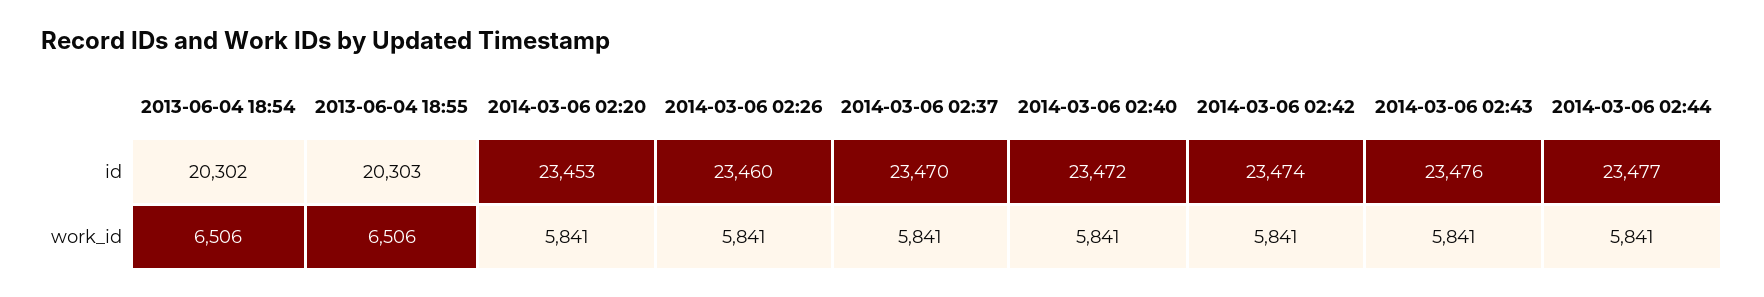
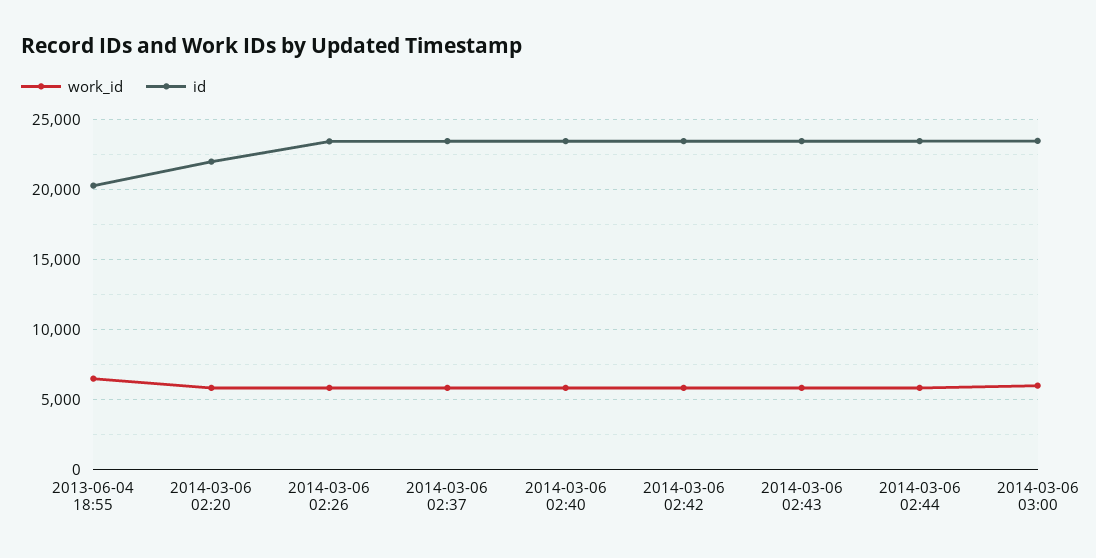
id, 2013-06-04 18:54: 20302 -> none
id, 2014-03-06 02:20: 23453 -> 22000
work_id, 2013-06-04 18:54: 6506 -> none
work_id, 2014-03-06 03:00: none -> 6000
id, 2014-03-06 03:00: none -> 23500

